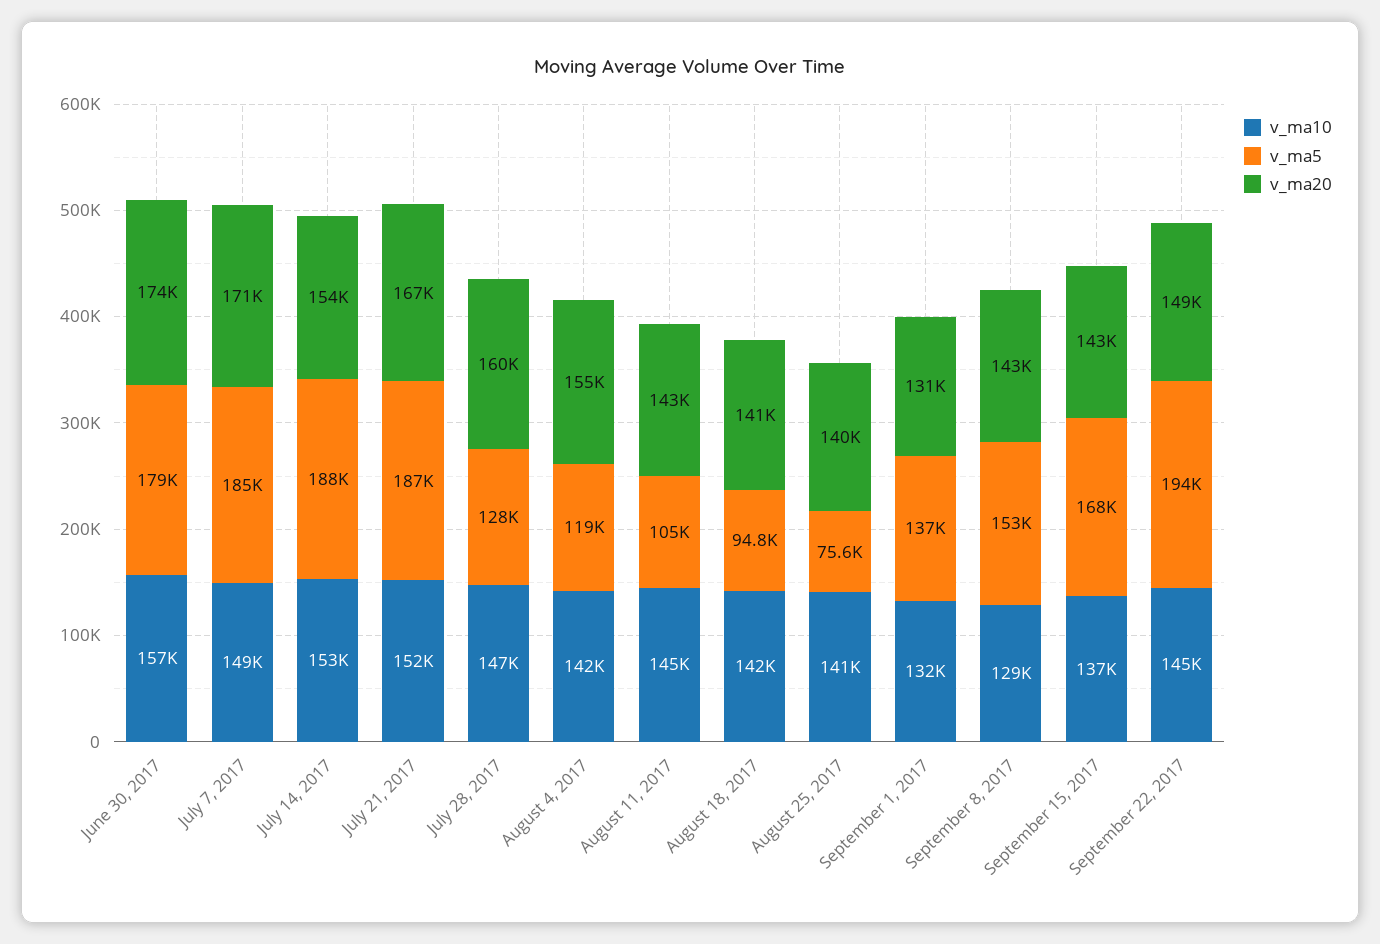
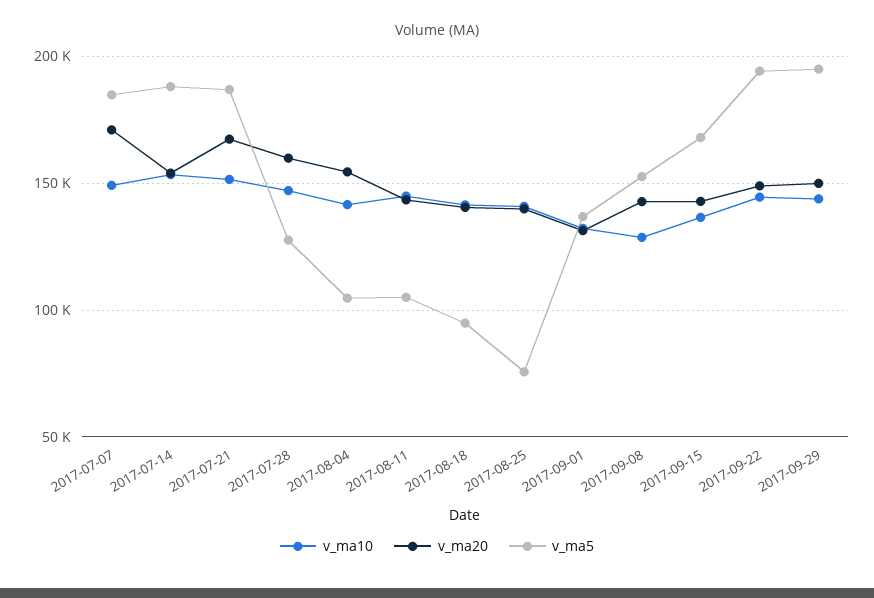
v_ma10, June 30, 2017: 157000 -> none
v_ma5, June 30, 2017: 179000 -> none
v_ma20, June 30, 2017: 174000 -> none
v_ma5, August 4, 2017: 119000 -> 105000
v_ma10, 2017-09-29: none -> 145000
v_ma20, 2017-09-29: none -> 150000
v_ma5, 2017-09-29: none -> 195000

